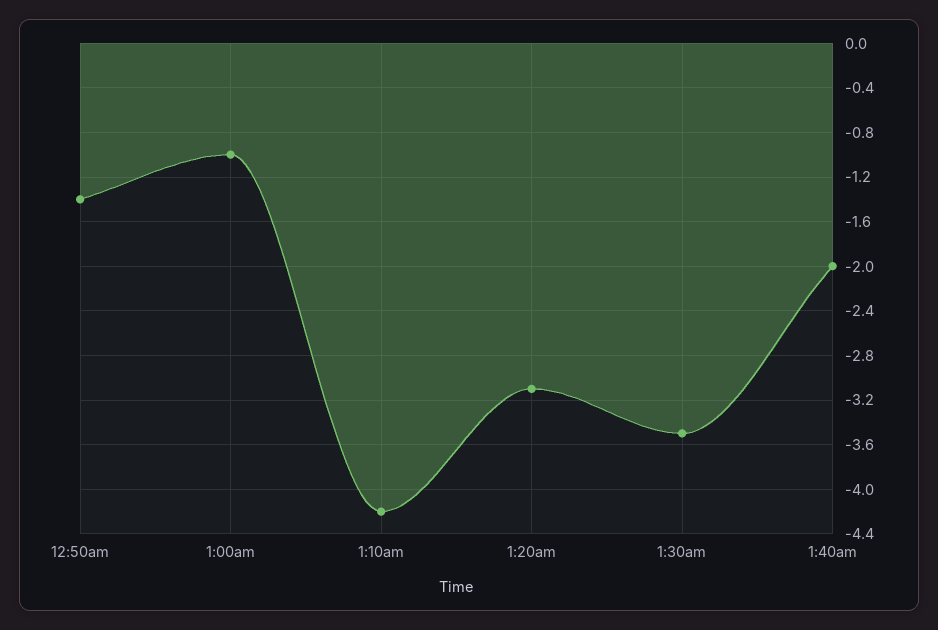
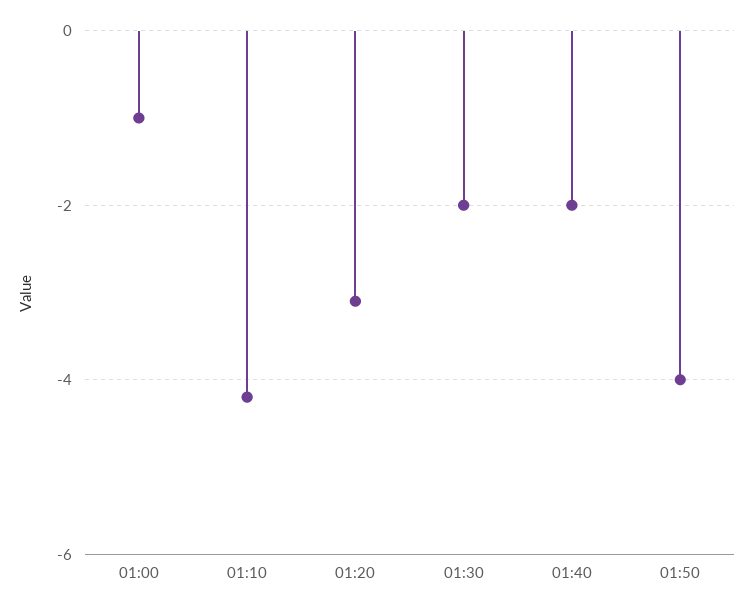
12:50am: -1.4 -> none
1:30am: -3.5 -> -2
01:50: none -> -4

